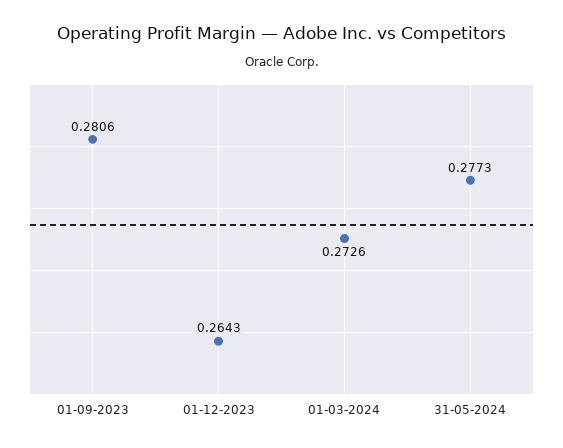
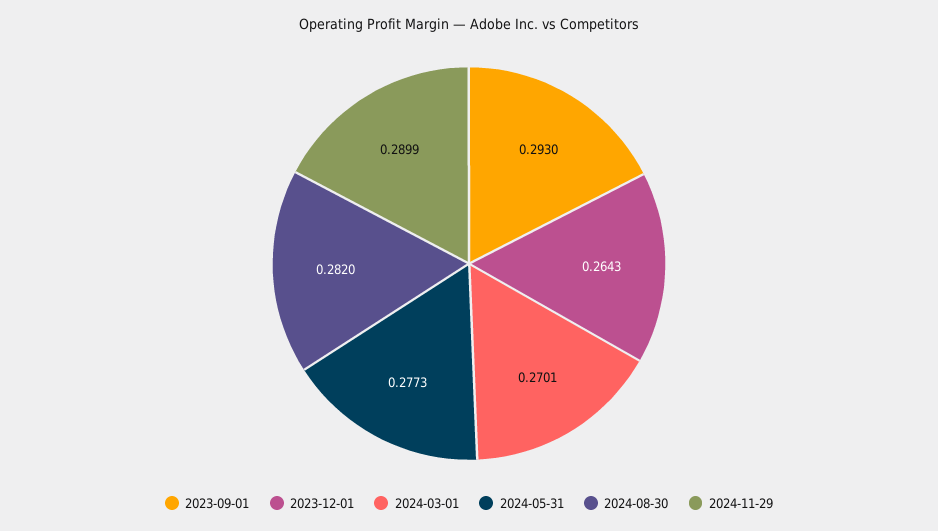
01-09-2023: 0.2806 -> 0.293
01-03-2024: 0.2726 -> 0.2701
2024-08-30: none -> 0.282
2024-11-29: none -> 0.2899

